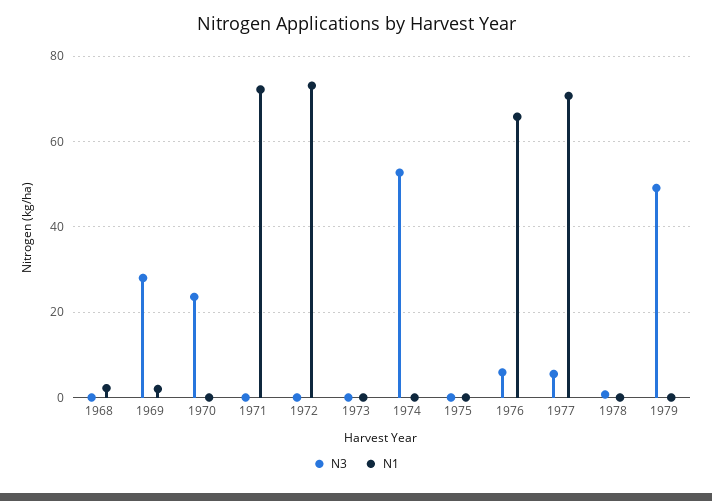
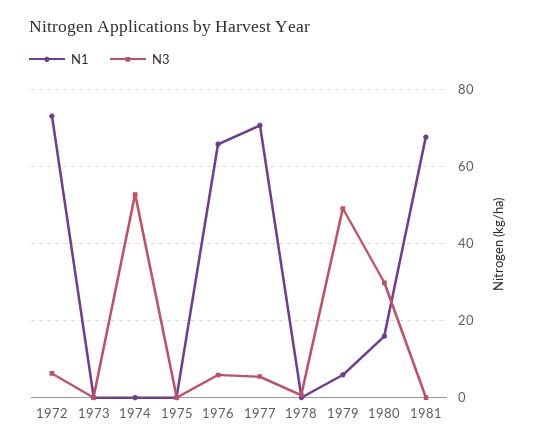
N3, 1968: 0 -> none
N1, 1968: 2 -> none
N3, 1969: 28 -> none
N1, 1969: 2 -> none
N3, 1970: 24 -> none
N1, 1970: 0 -> none
N3, 1971: 0 -> none
N1, 1971: 72 -> none
N3, 1972: 0 -> 6
N1, 1979: 0 -> 6
N1, 1980: none -> 16
N3, 1980: none -> 30
N1, 1981: none -> 68
N3, 1981: none -> 0

